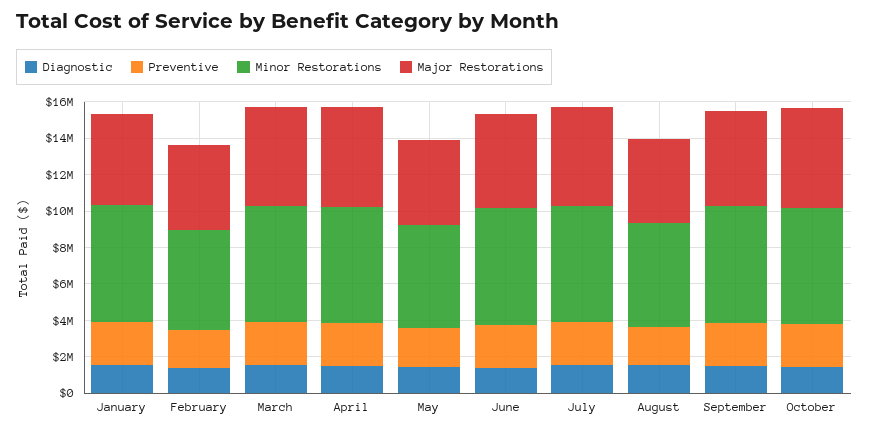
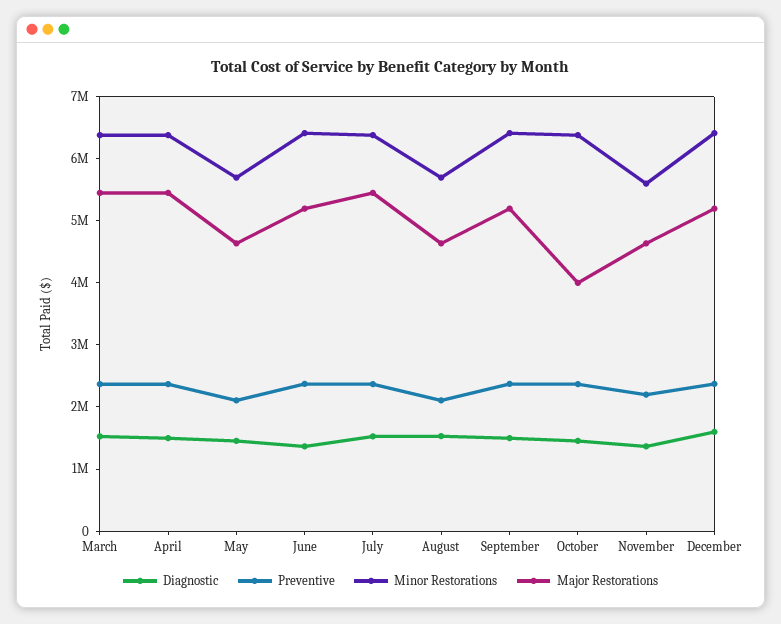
Diagnostic, January: 1500000 -> none
Preventive, January: 2500000 -> none
Minor Restorations, January: 6500000 -> none
Major Restorations, January: 5000000 -> none
Diagnostic, February: 1500000 -> none
Preventive, February: 2000000 -> none
Minor Restorations, February: 5500000 -> none
Major Restorations, February: 4500000 -> none
Major Restorations, October: 5500000 -> 4000000
Diagnostic, November: none -> 1400000
Preventive, November: none -> 2200000
Minor Restorations, November: none -> 5600000
Major Restorations, November: none -> 4600000
Diagnostic, December: none -> 1600000
Preventive, December: none -> 2400000
Minor Restorations, December: none -> 6400000
Major Restorations, December: none -> 5200000

